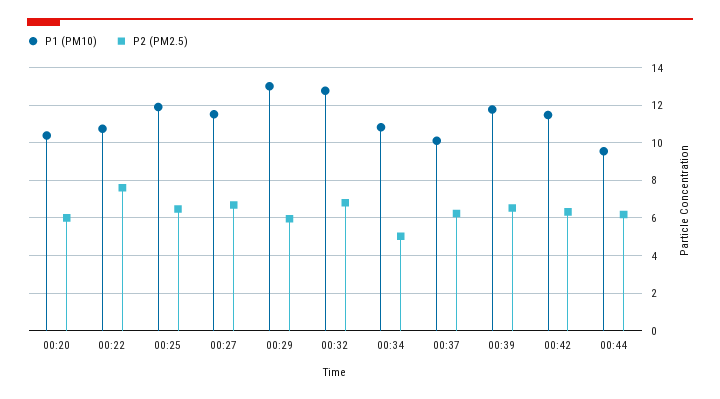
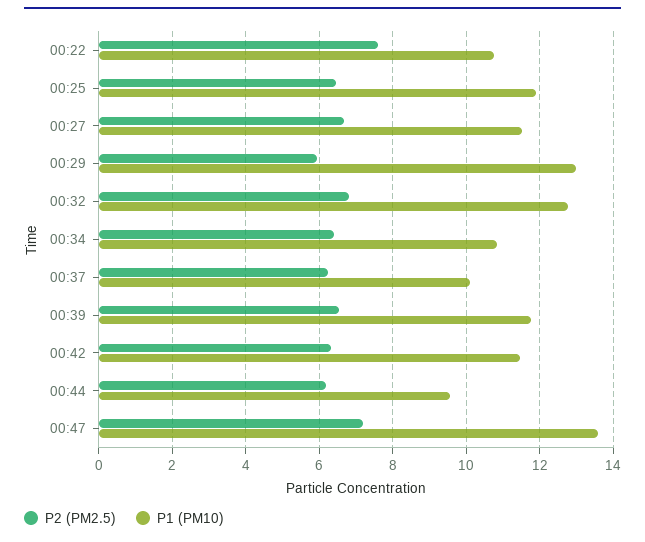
P1 (PM10), 00:20: 10.5 -> none
P2 (PM2.5), 00:20: 6 -> none
P2 (PM2.5), 00:34: 5 -> 6.4
P2 (PM2.5), 00:47: none -> 7.2
P1 (PM10), 00:47: none -> 13.6

